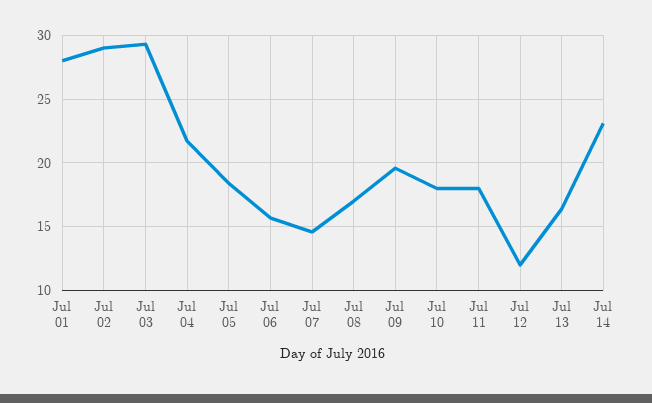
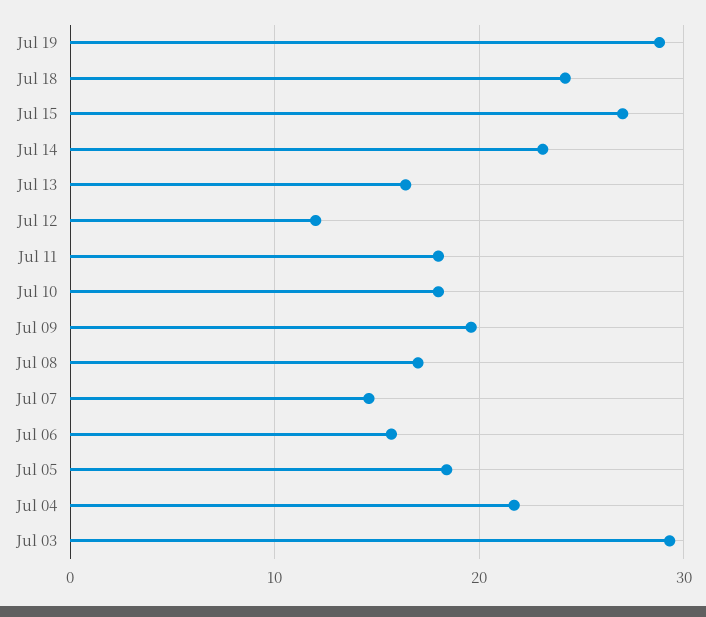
Jul 01: 28 -> none
Jul 02: 29 -> none
Jul 19: none -> 29
Jul 18: none -> 24
Jul 15: none -> 27

